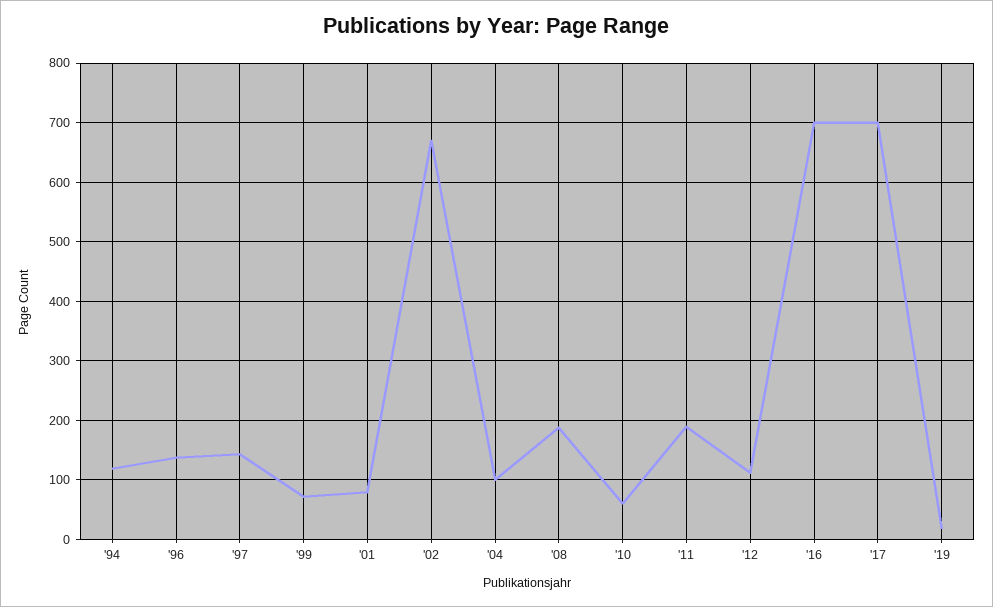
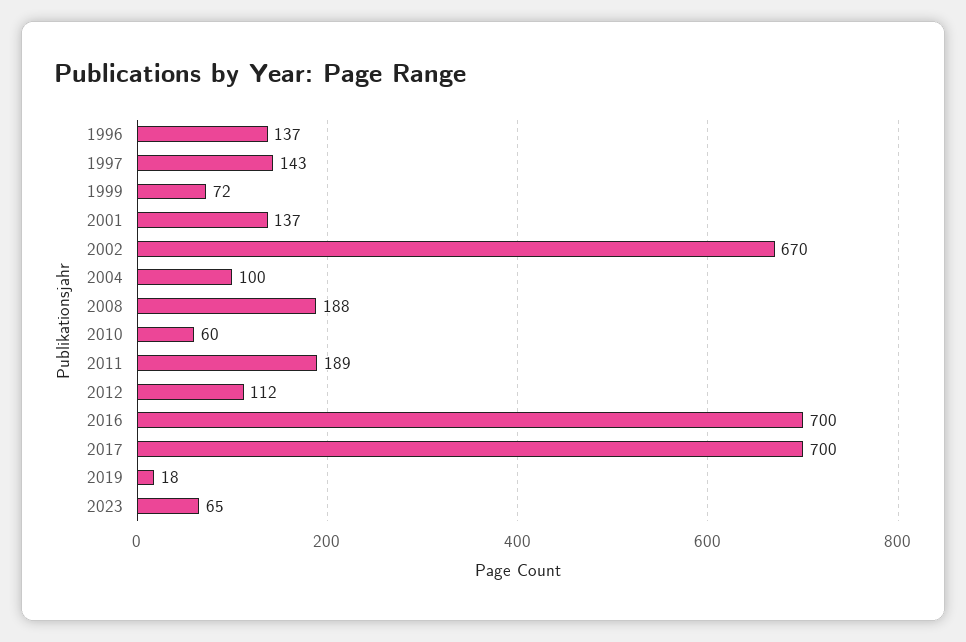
'94: 120 -> none
'01: 80 -> 137
2023: none -> 65

